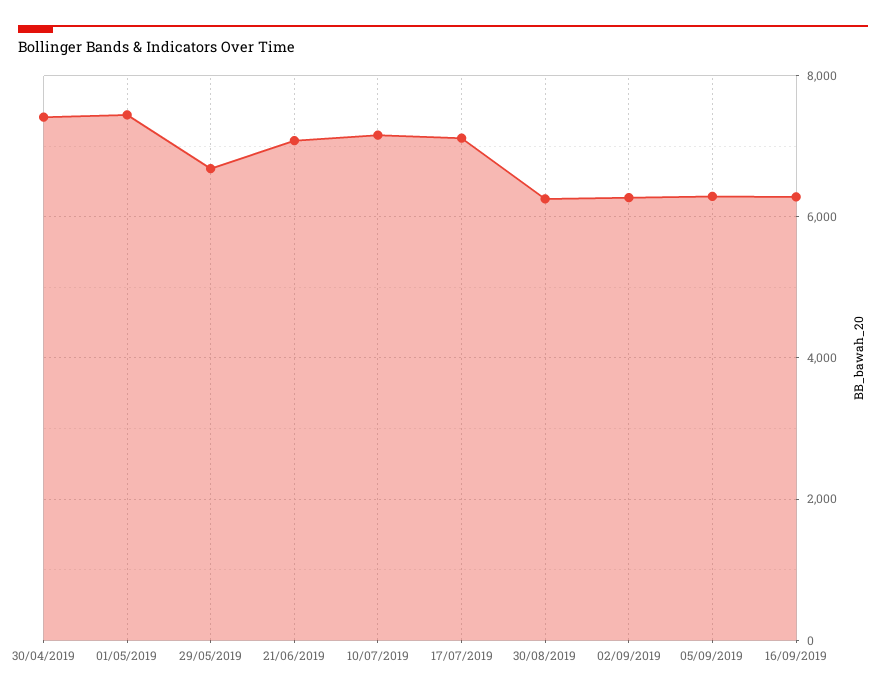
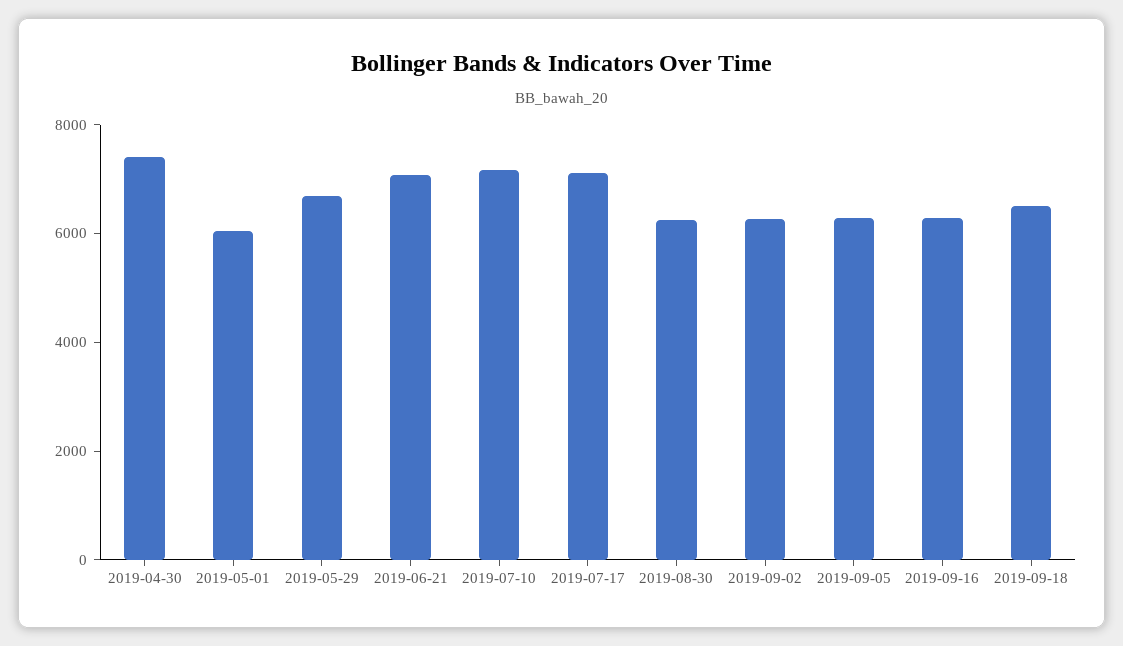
01/05/2019: 7400 -> 6000
2019-09-18: none -> 6500

